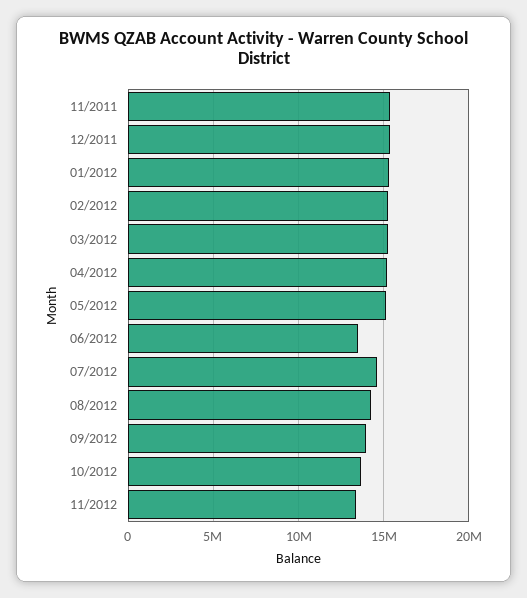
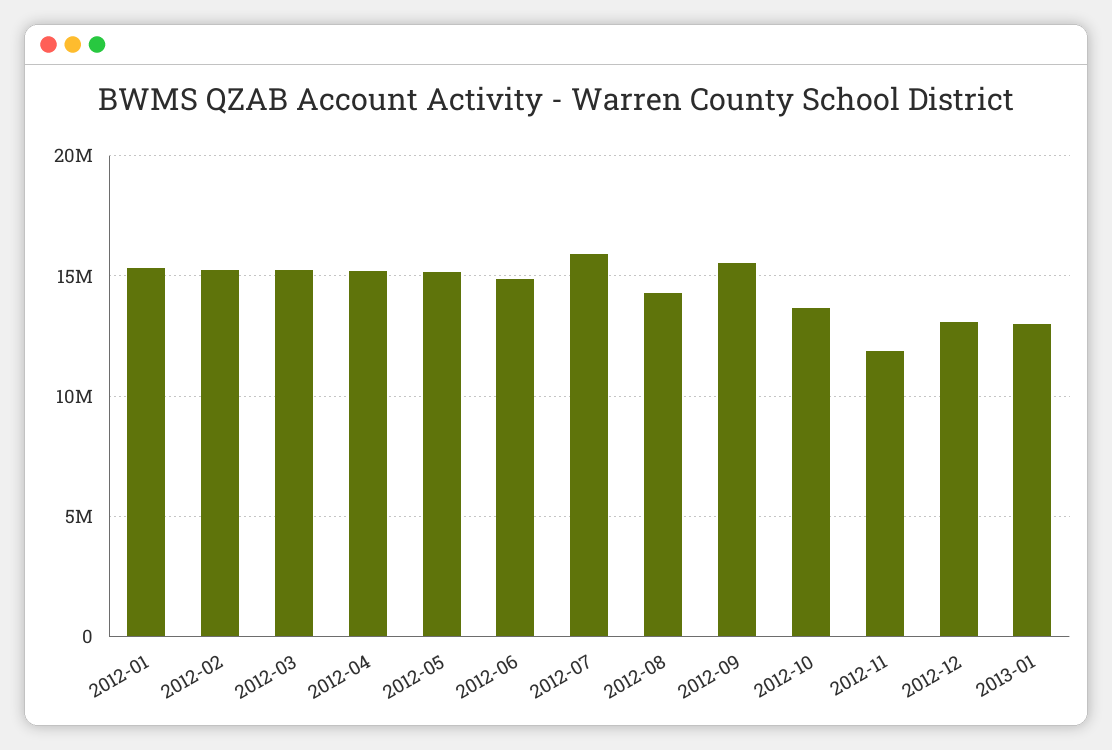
11/2011: 15500000 -> none
12/2011: 15500000 -> none
06/2012: 13500000 -> 15000000
07/2012: 14500000 -> 16000000
09/2012: 14000000 -> 15500000
11/2012: 13500000 -> 12000000
2012-12: none -> 13000000
2013-01: none -> 13000000

